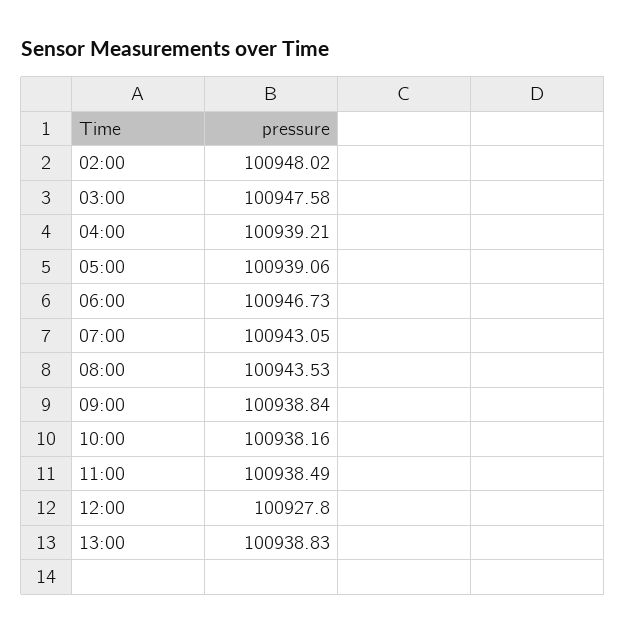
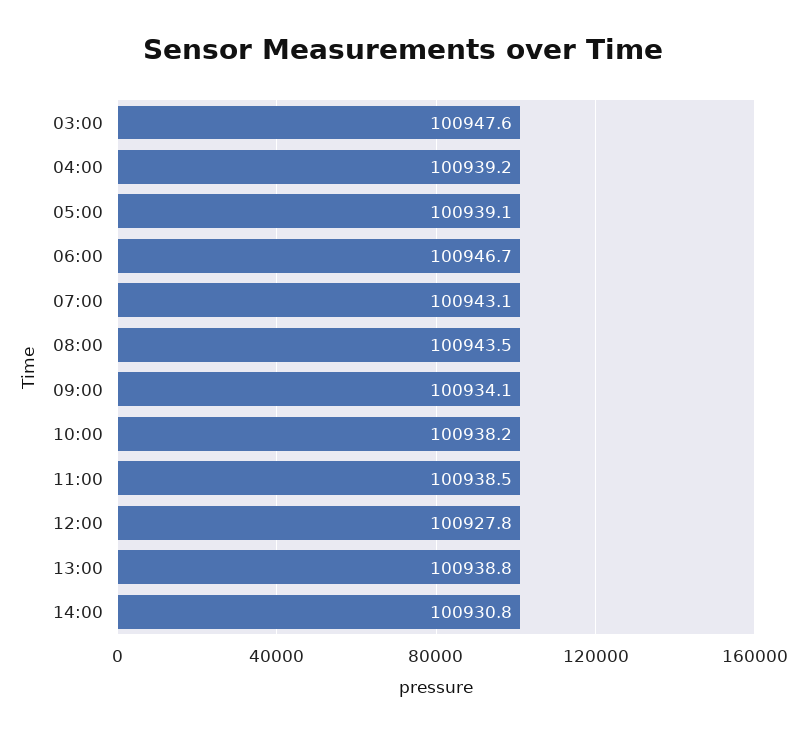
02:00: 100948.02 -> none
09:00: 100938.84 -> 100934.1
14:00: none -> 100930.8

